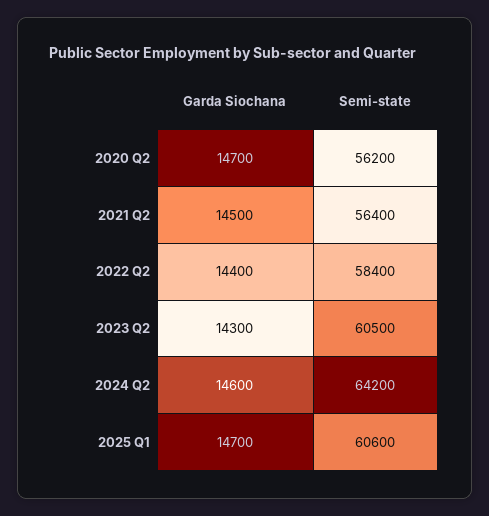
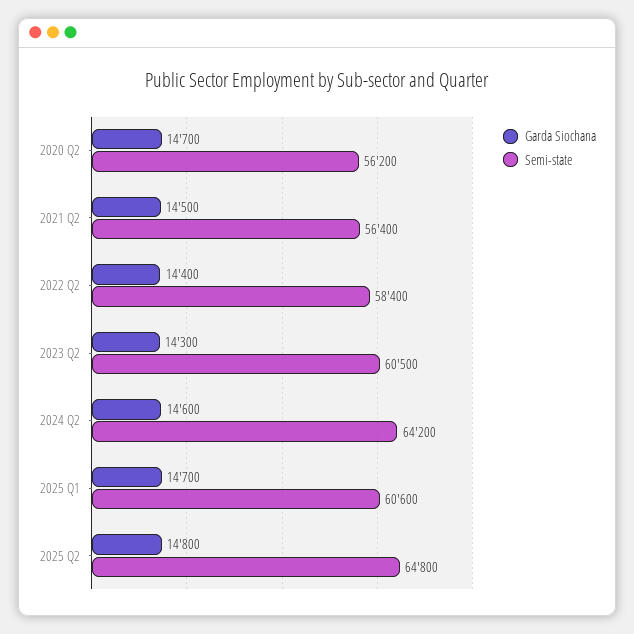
Garda Siochana, 2025 Q2: none -> 14800
Semi-state, 2025 Q2: none -> 64800

